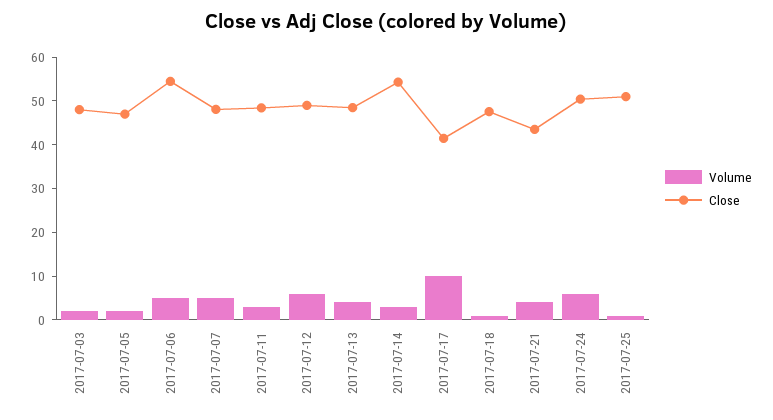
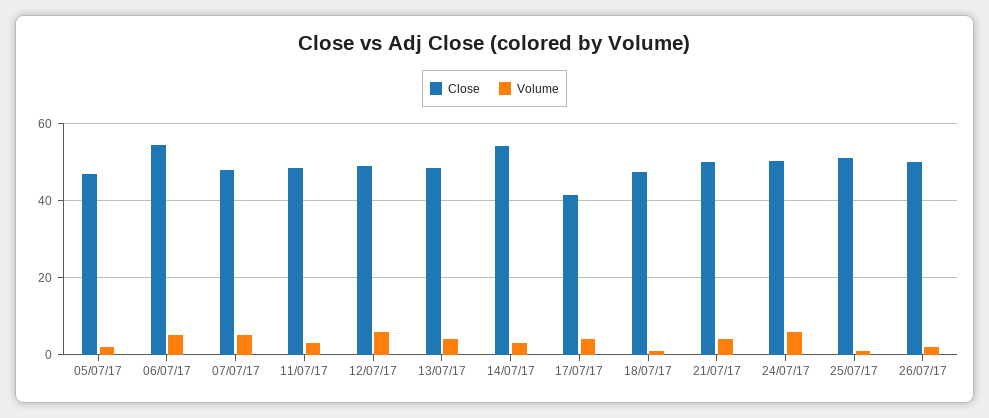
Volume, 2017-07-03: 2 -> none
Close, 2017-07-03: 48 -> none
Volume, 2017-07-17: 10 -> 4
Close, 2017-07-21: 44 -> 50
Close, 26/07/17: none -> 50
Volume, 26/07/17: none -> 2

